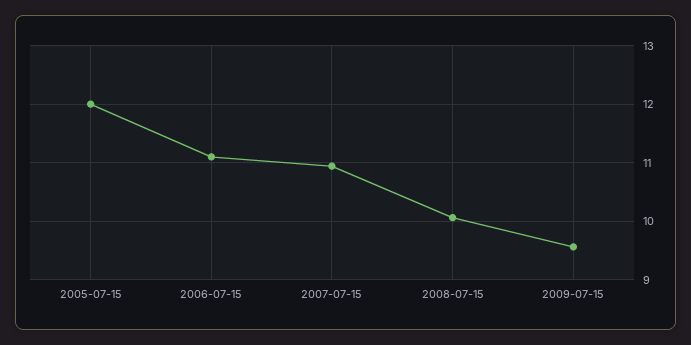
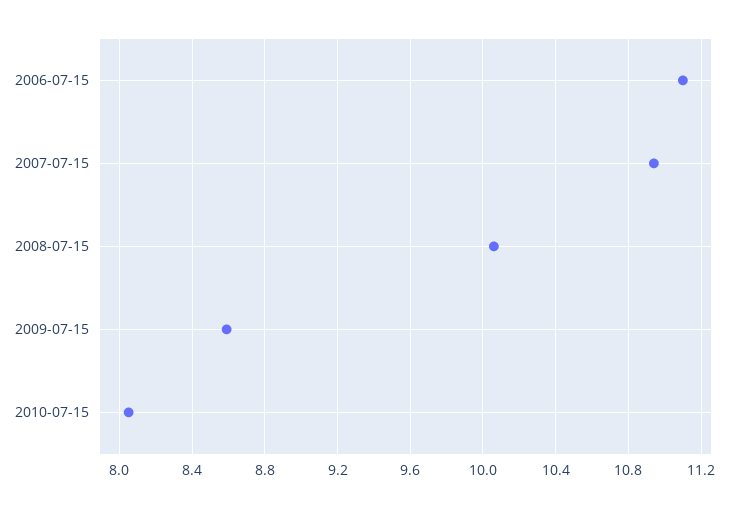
2005-07-15: 12 -> none
2009-07-15: 9.6 -> 8.6
2010-07-15: none -> 8.05

